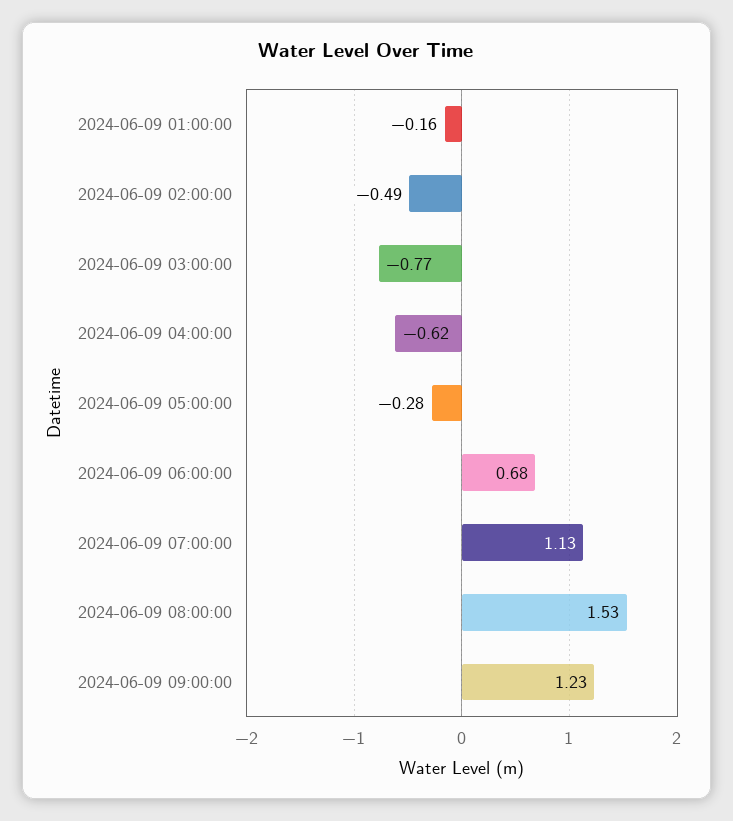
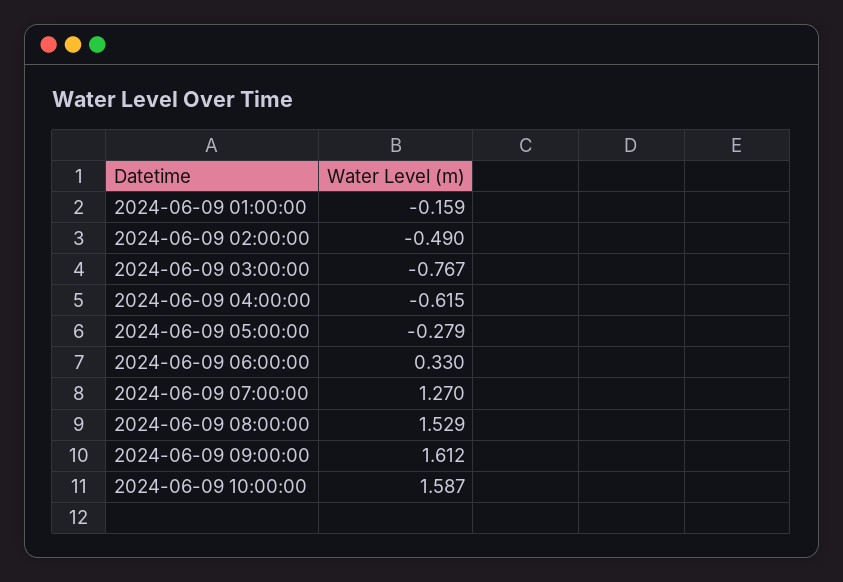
2024-06-09 06:00:00: 0.68 -> 0.33
2024-06-09 07:00:00: 1.13 -> 1.27
2024-06-09 09:00:00: 1.23 -> 1.612
2024-06-09 10:00:00: none -> 1.587

